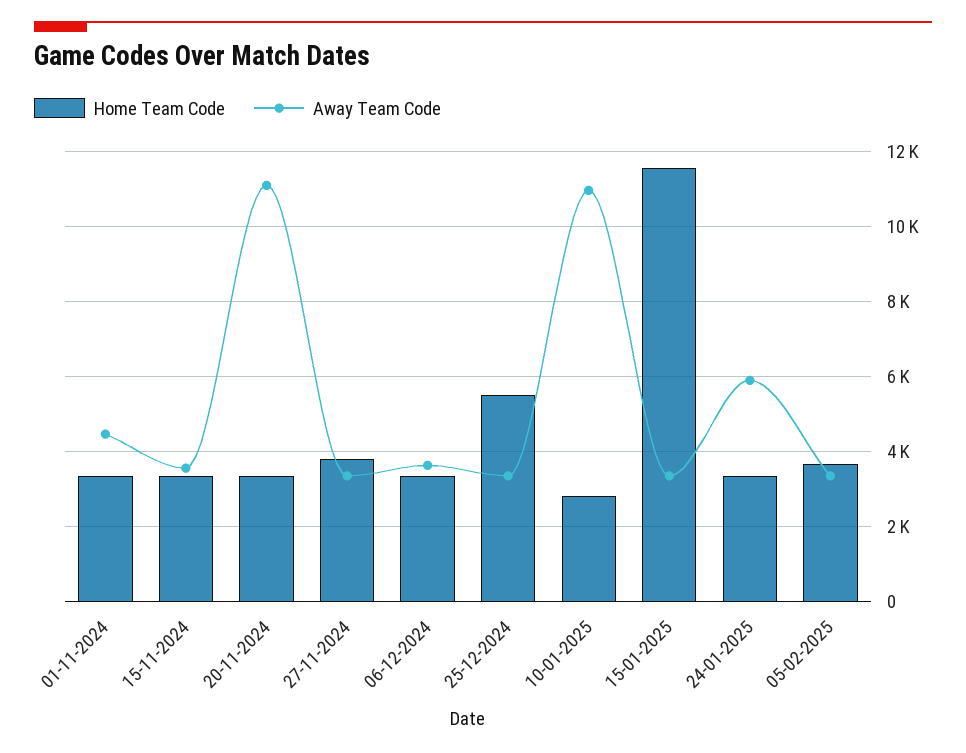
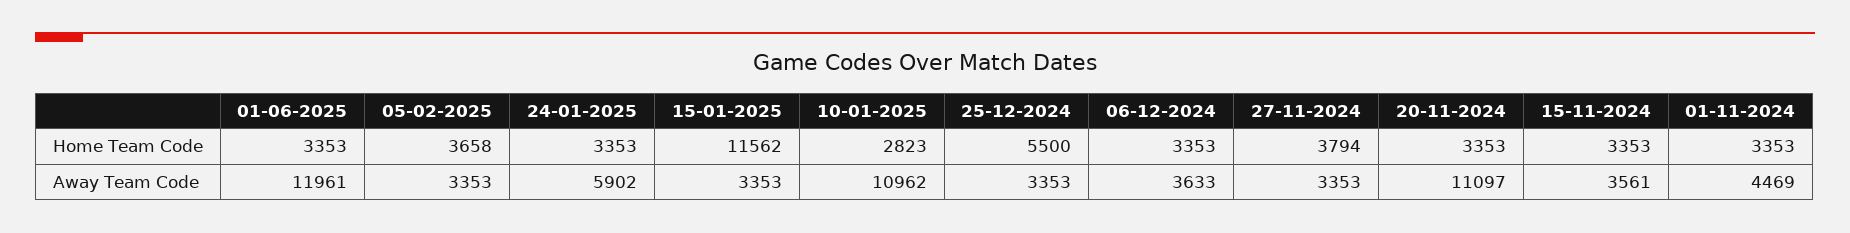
Home Team Code, 01-06-2025: none -> 3353
Away Team Code, 01-06-2025: none -> 11961

